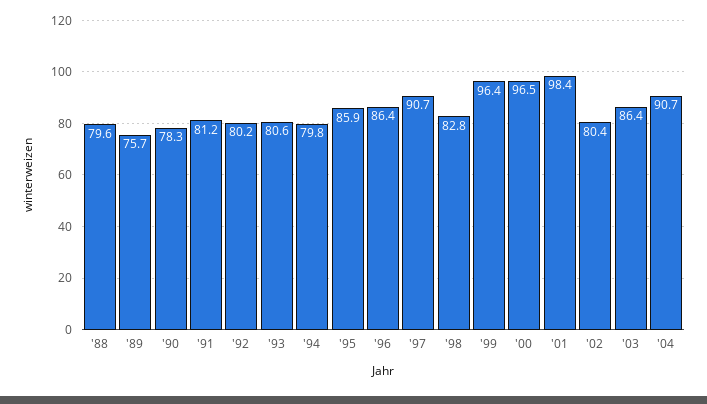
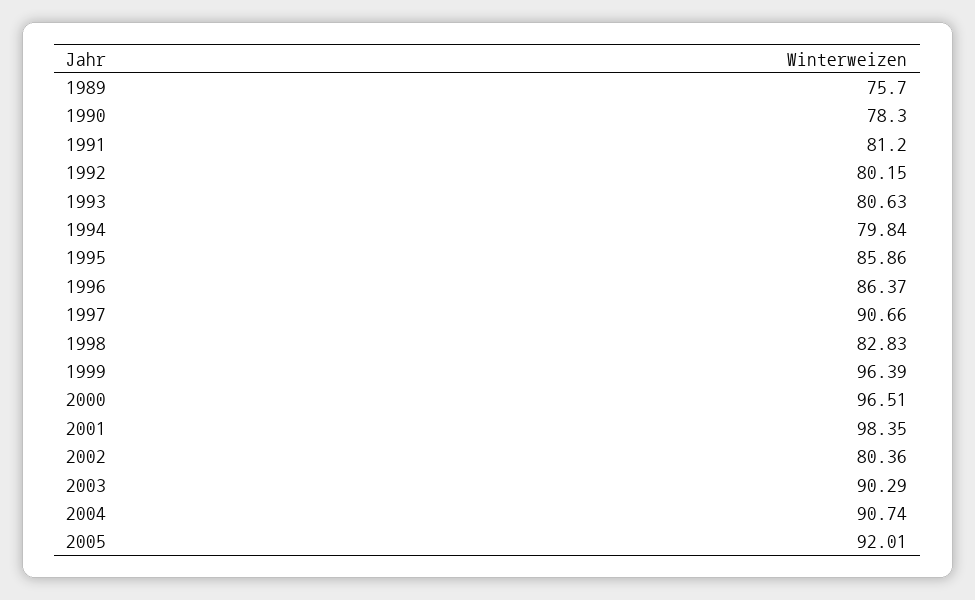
'88: 79.6 -> none
'03: 86.4 -> 90.29
2005: none -> 92.01

